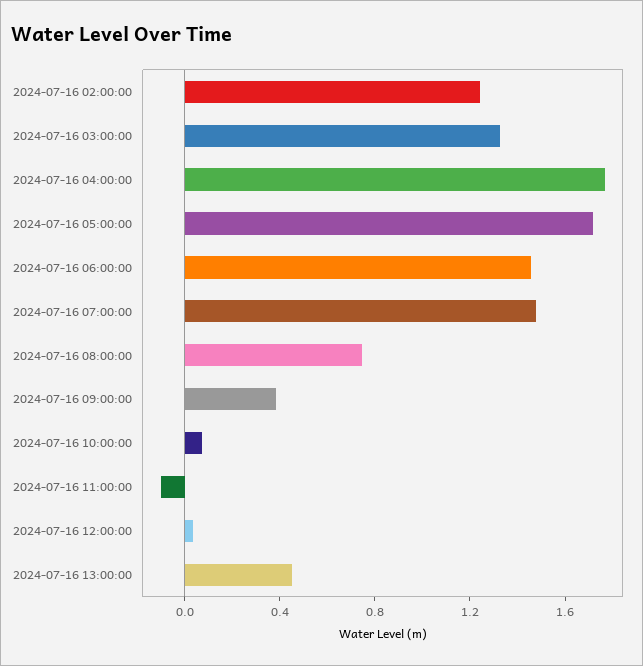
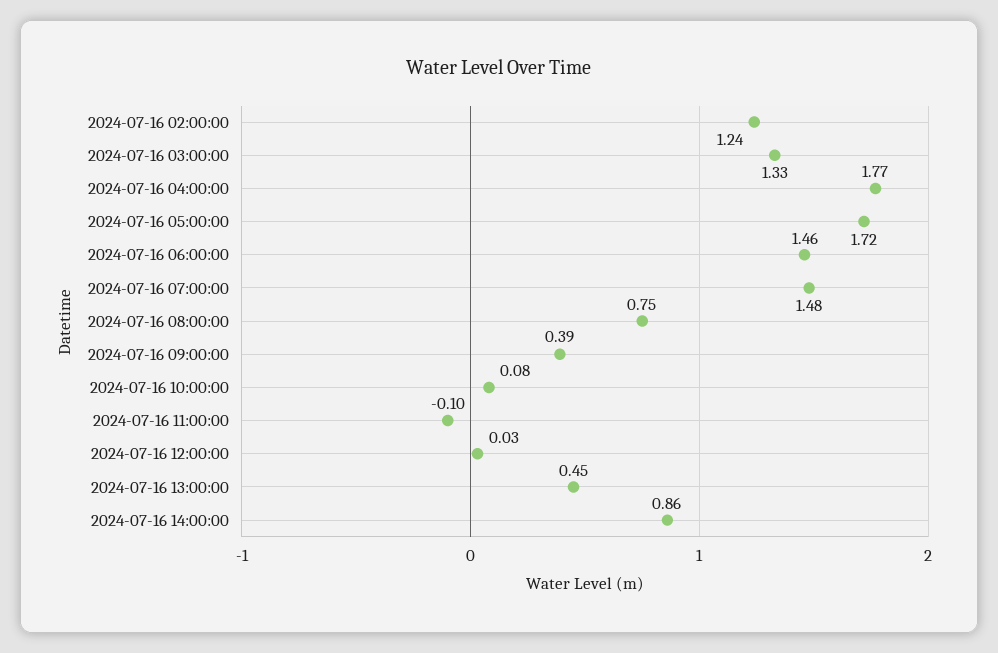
2024-07-16 14:00:00: none -> 0.86

